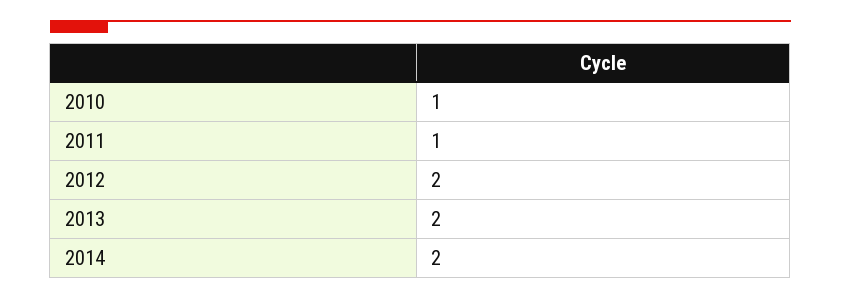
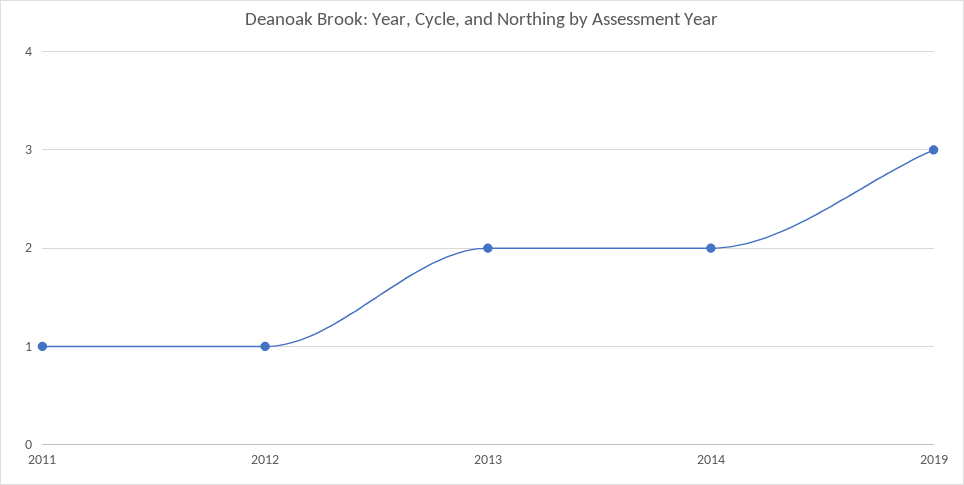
2010: 1 -> none
2012: 2 -> 1
2019: none -> 3

